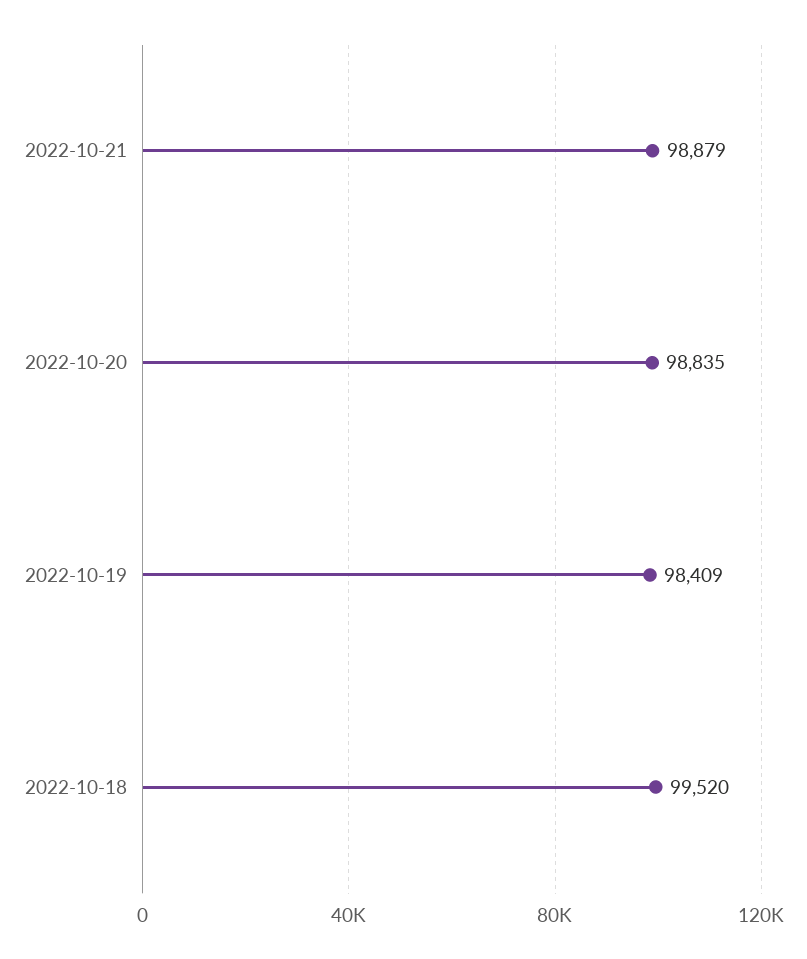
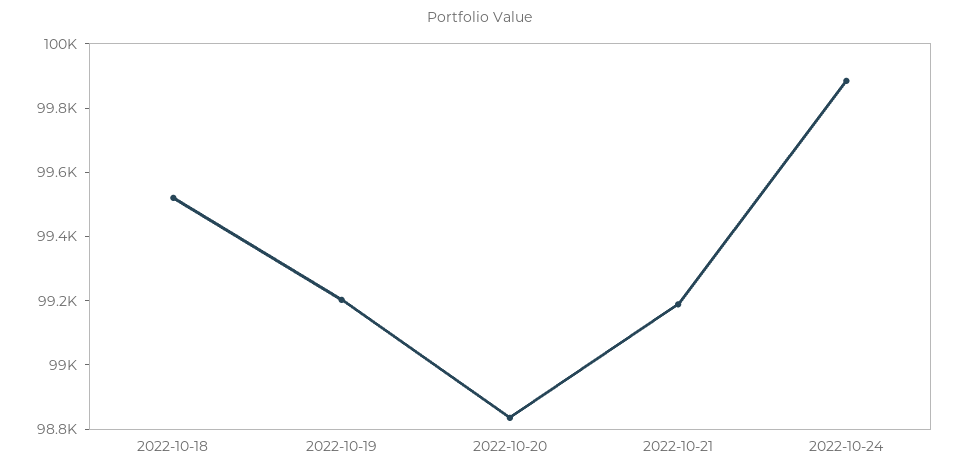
2022-10-21: 98879 -> 99200
2022-10-19: 98409 -> 99200
2022-10-24: none -> 99900

